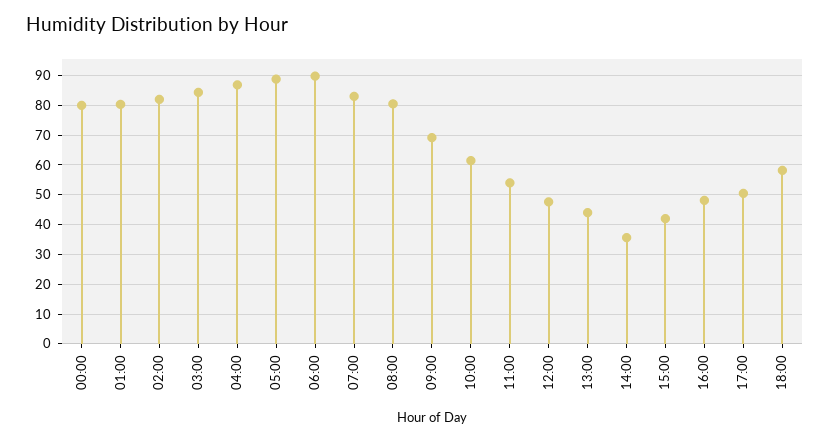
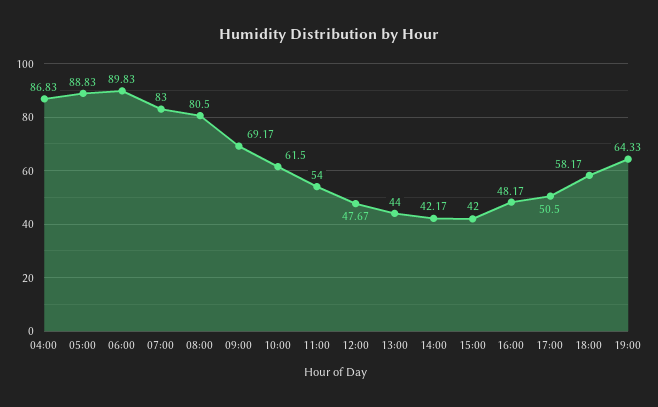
00:00: 80 -> none
01:00: 80 -> none
02:00: 82.5 -> none
03:00: 85 -> none
14:00: 35 -> 42.17
19:00: none -> 64.33

